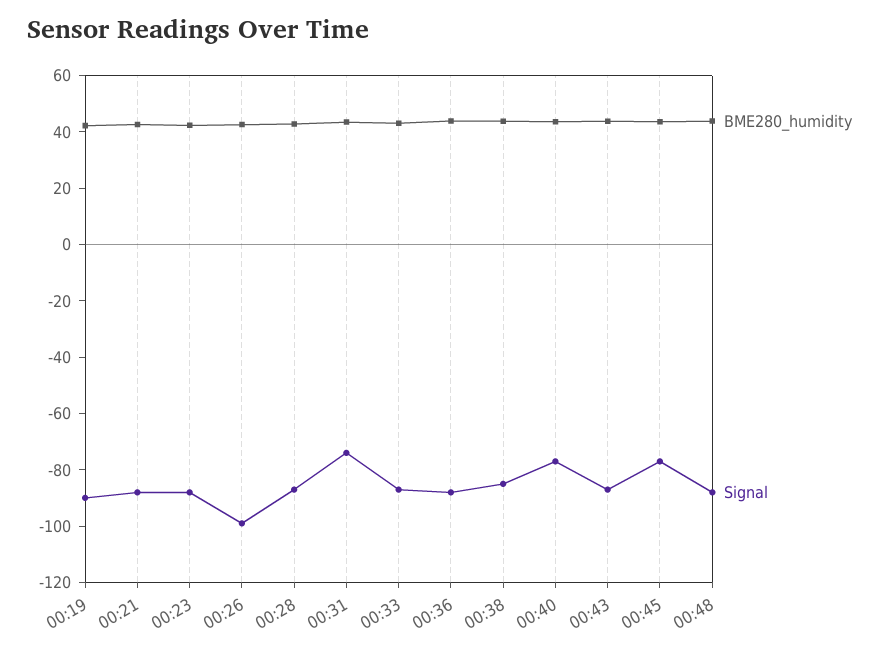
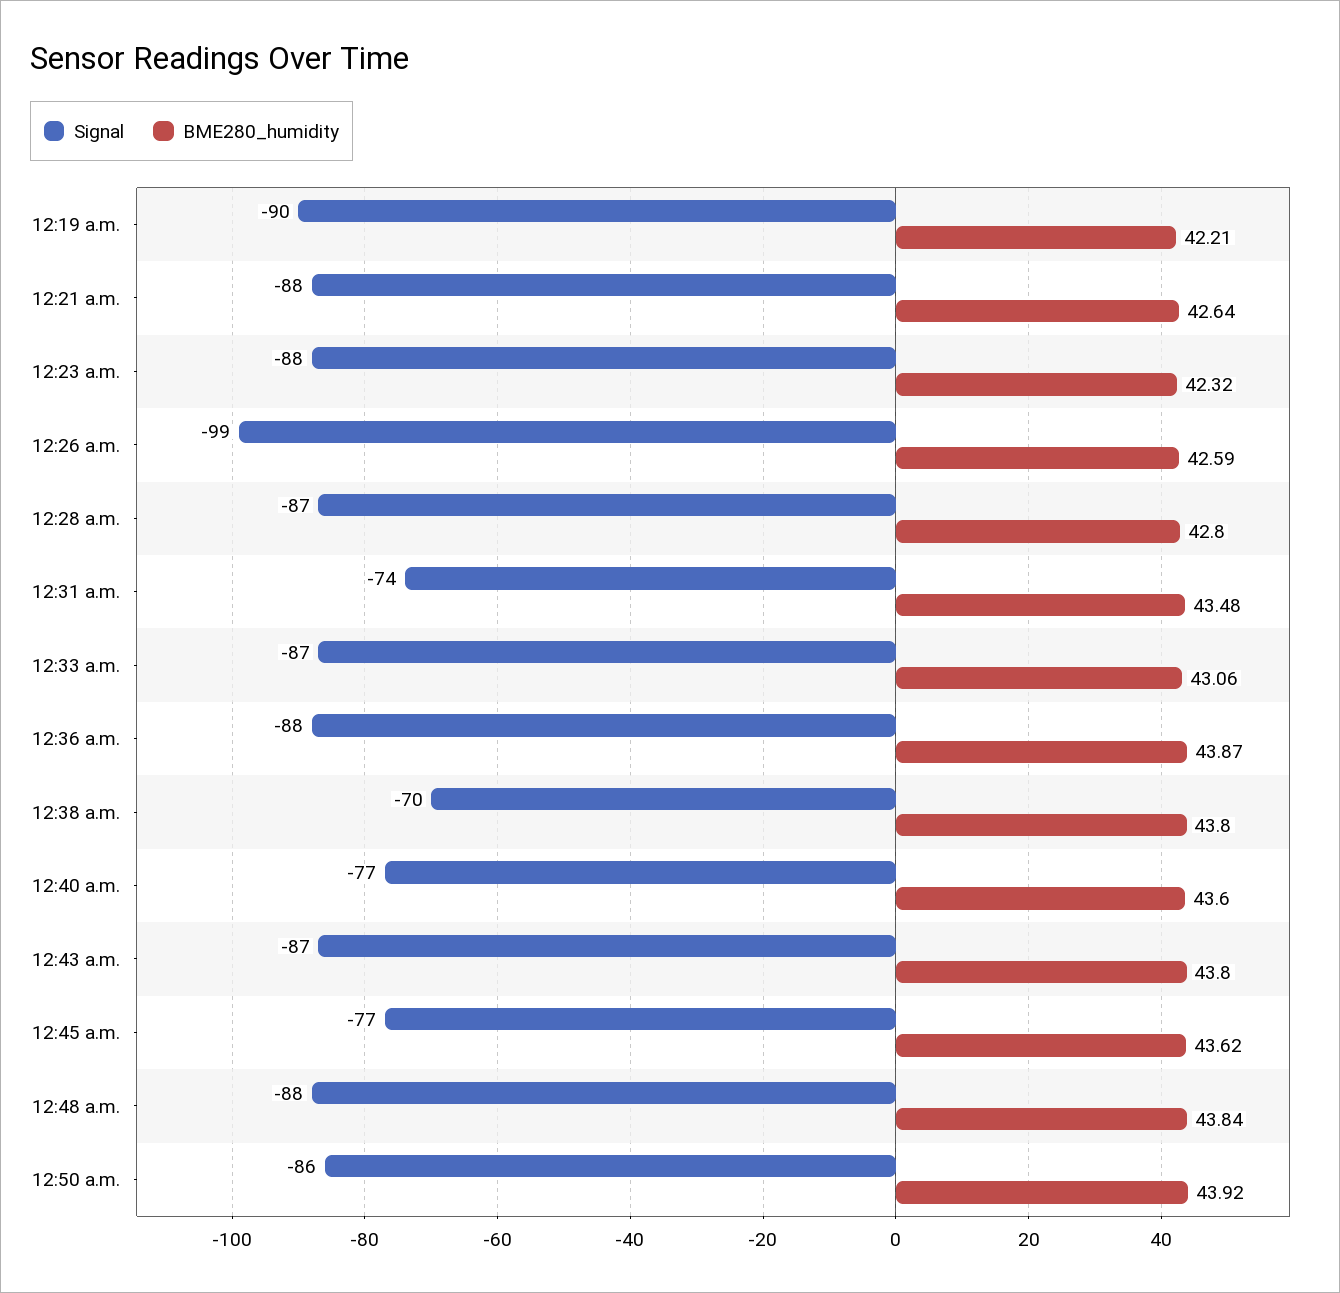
Signal, 00:38: -85 -> -70
Signal, 12:50 a.m.: none -> -86
BME280_humidity, 12:50 a.m.: none -> 43.92

